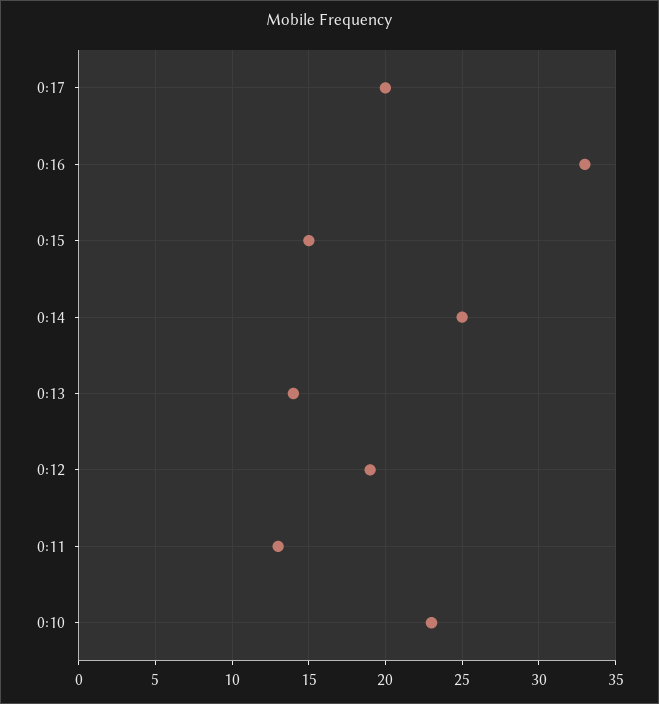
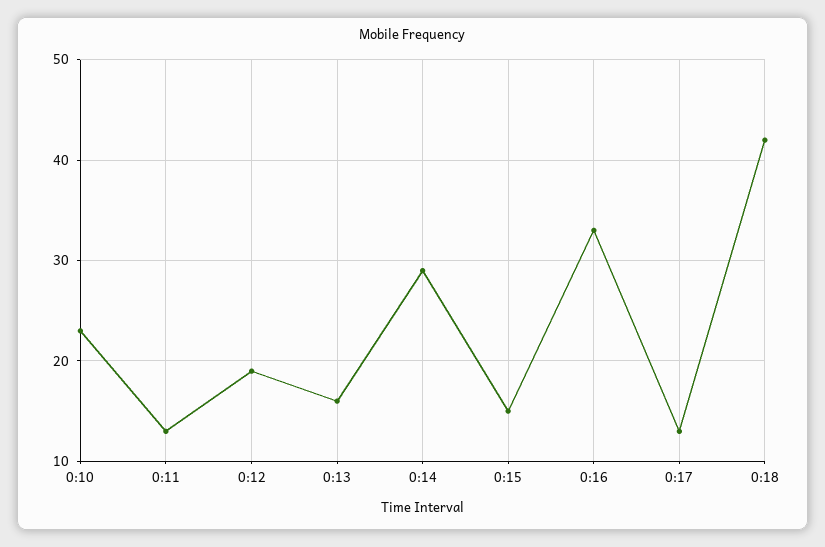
0:17: 20 -> 13
0:14: 25 -> 29
0:13: 14 -> 16
0:18: none -> 42

